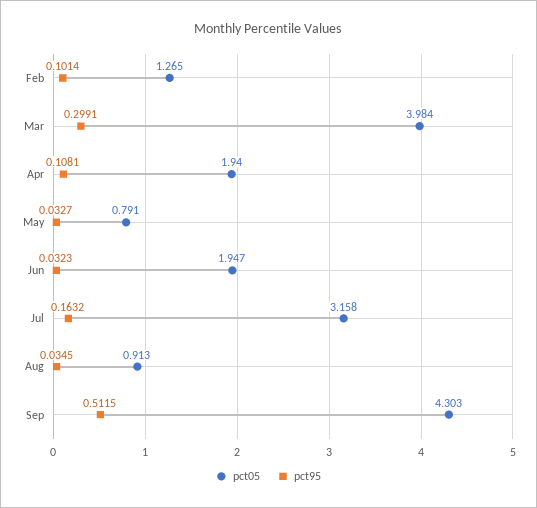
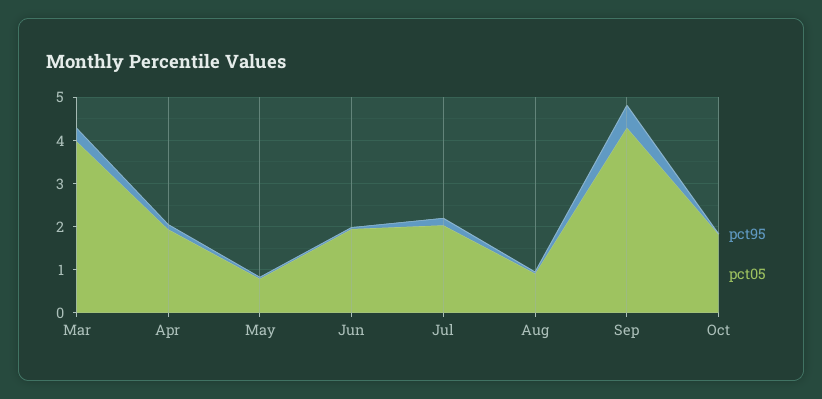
pct05, Feb: 1.265 -> none
pct95, Feb: 0.1014 -> none
pct05, Jul: 3.158 -> 2
pct95, Oct: none -> 0
pct05, Oct: none -> 1.8

